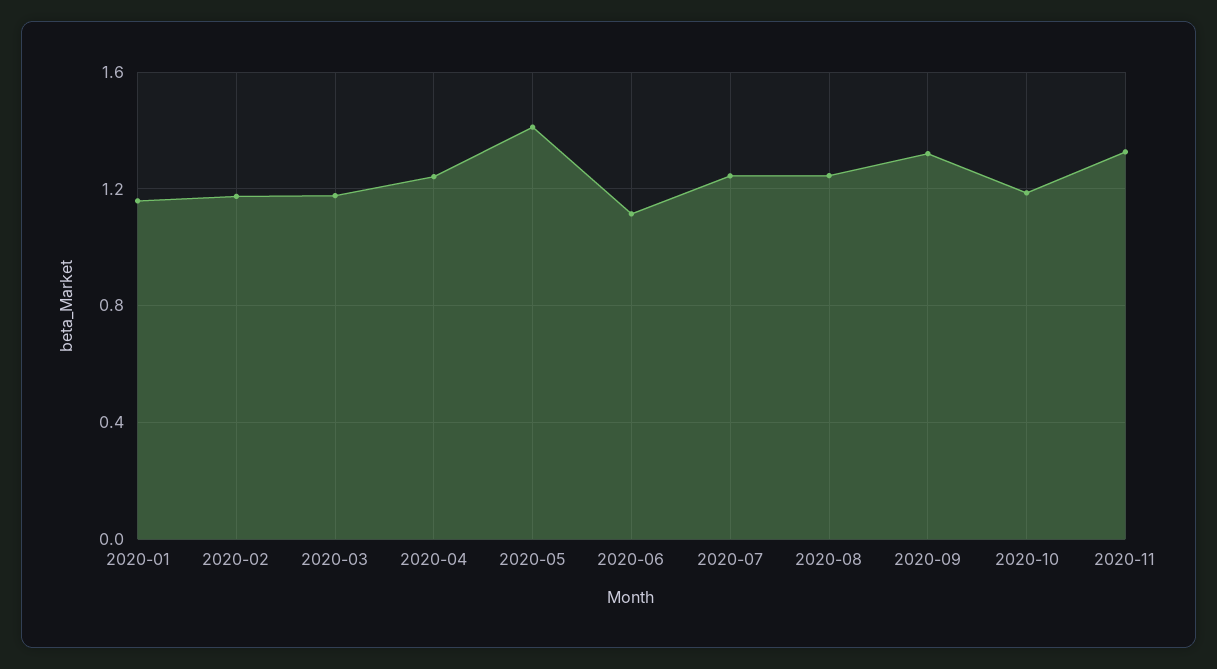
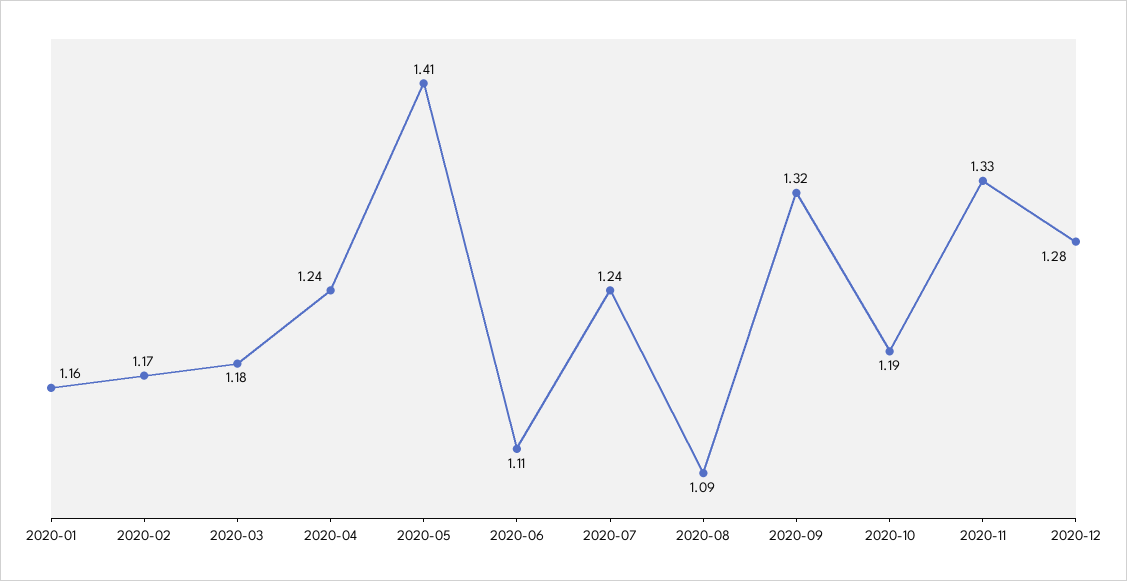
2020-08: 1.25 -> 1.09
2020-12: none -> 1.28

